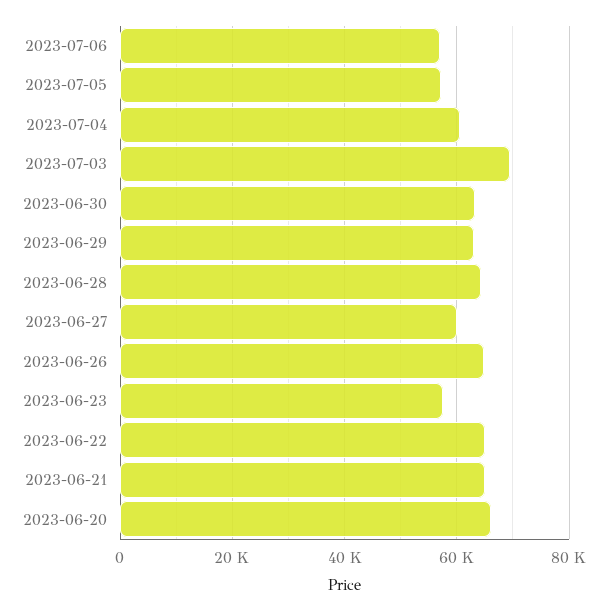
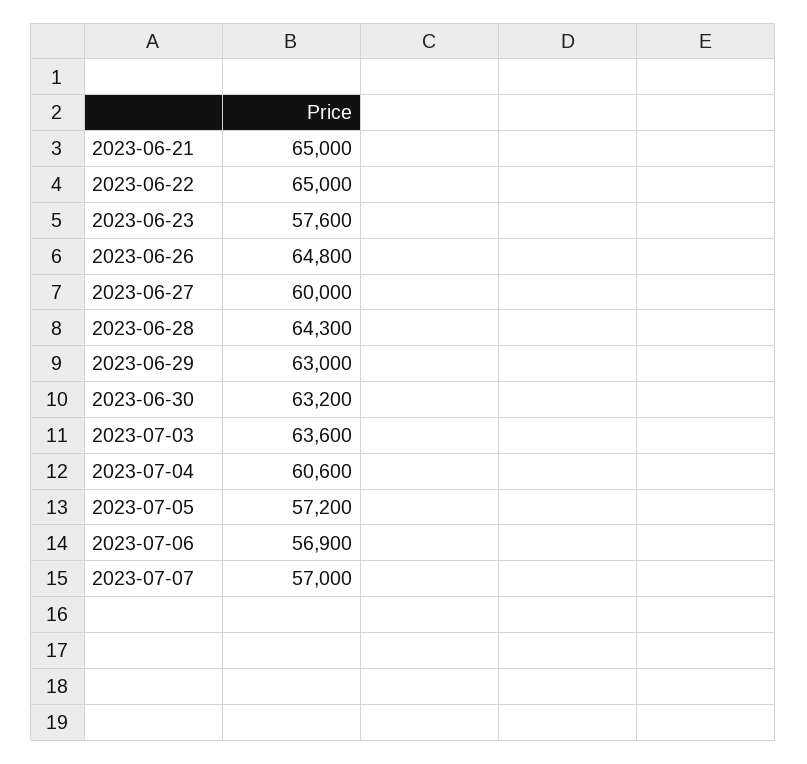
2023-07-03: 70000 -> 63600
2023-06-20: 66000 -> none
2023-07-07: none -> 57000

